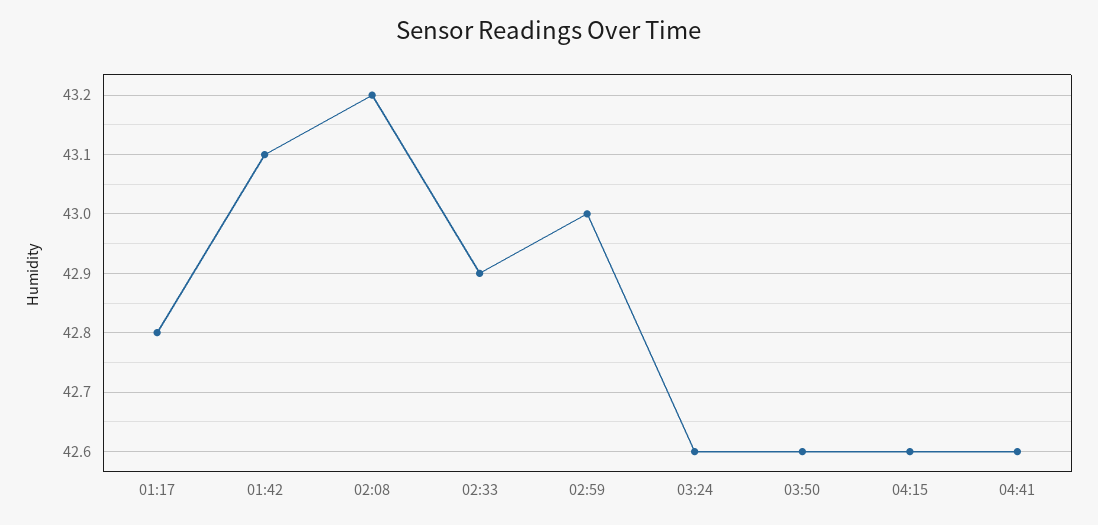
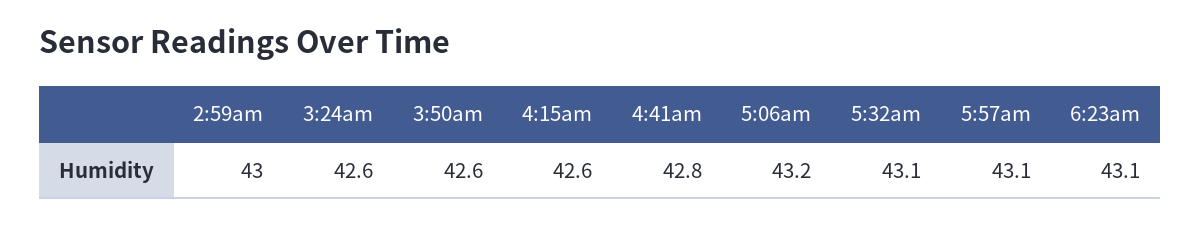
01:17: 42.8 -> none
01:42: 43.1 -> none
02:08: 43.2 -> none
02:33: 42.9 -> none
04:41: 42.6 -> 42.8
5:06am: none -> 43.2
5:32am: none -> 43.1
5:57am: none -> 43.1
6:23am: none -> 43.1

